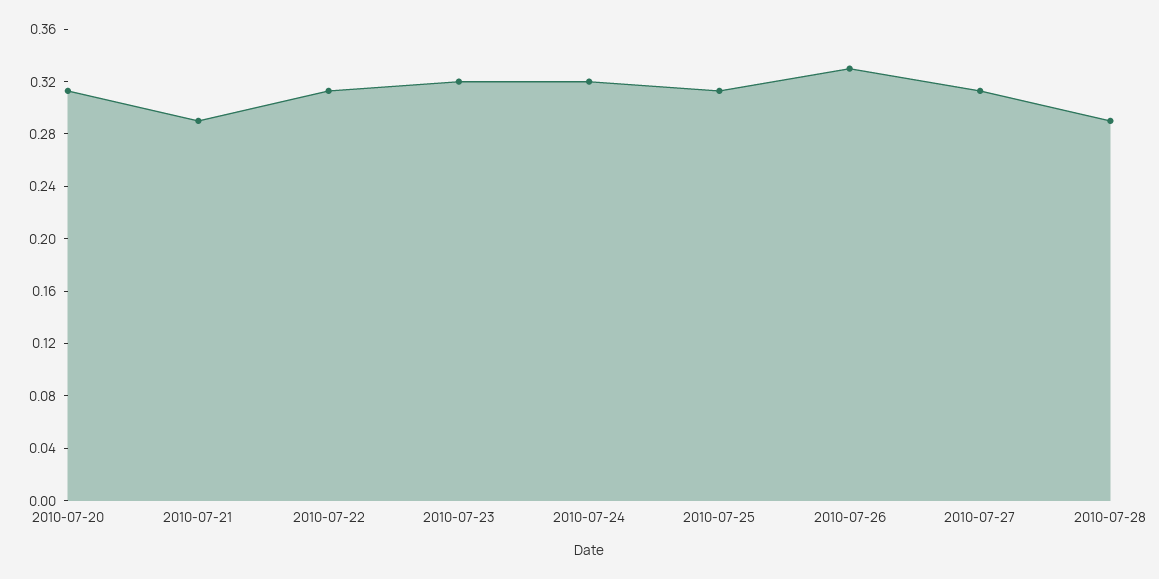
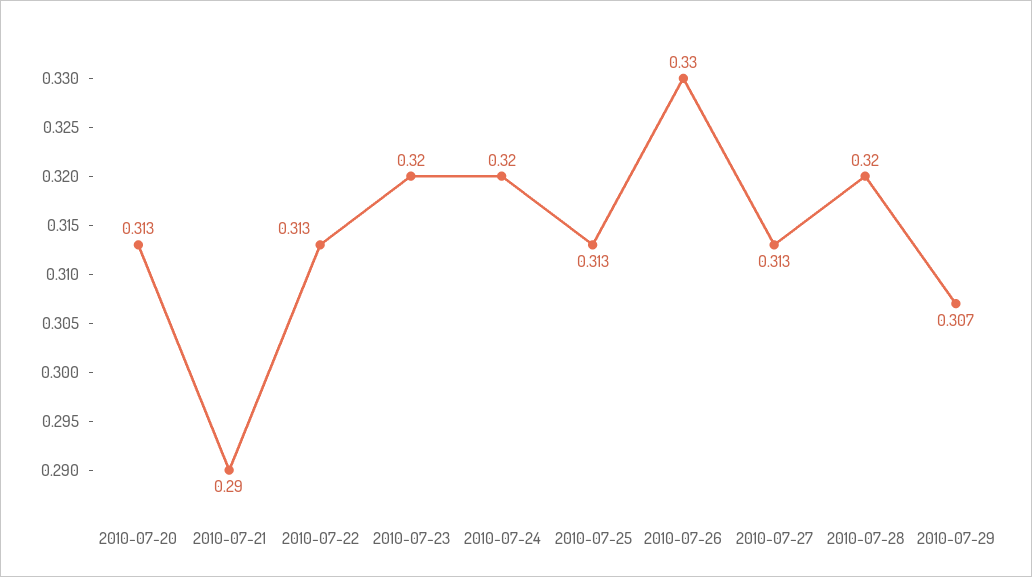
2010-07-28: 0.29 -> 0.32
2010-07-29: none -> 0.307

